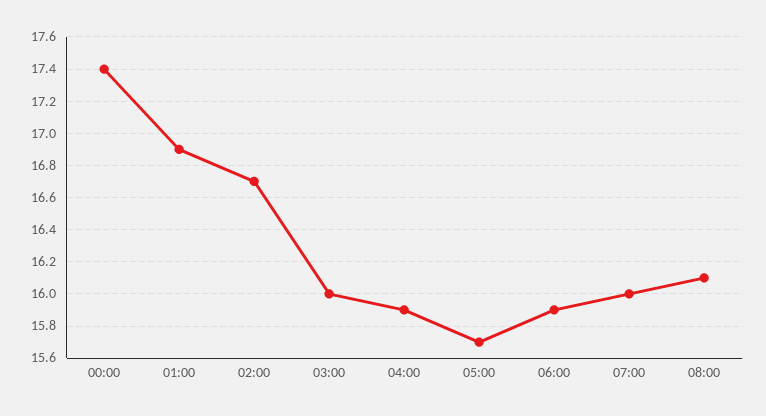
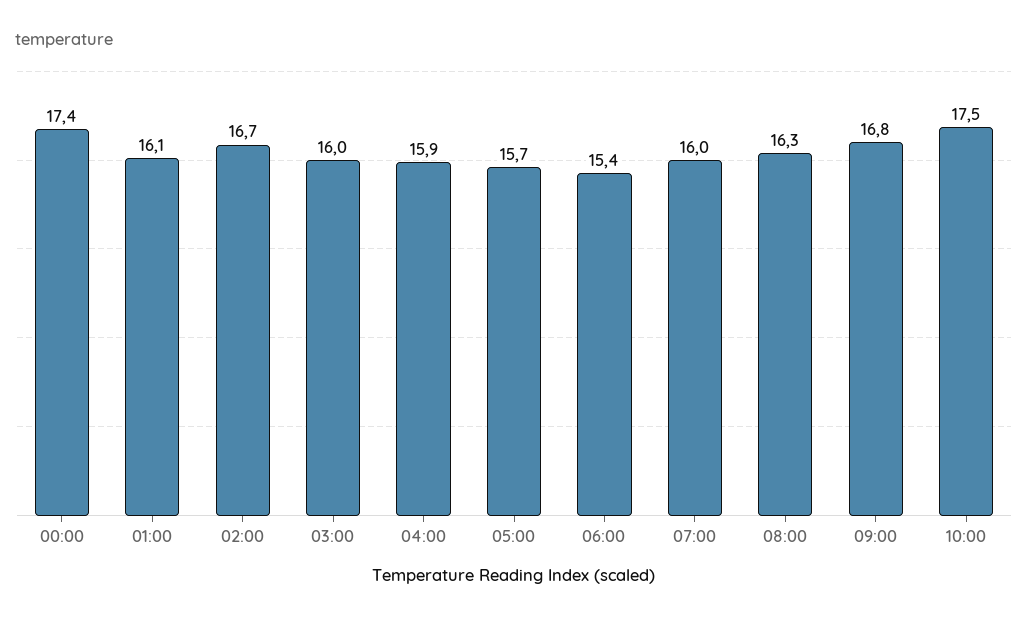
01:00: 16.9 -> 16.1
06:00: 15.9 -> 15.4
08:00: 16.1 -> 16.3
09:00: none -> 16.8
10:00: none -> 17.5

